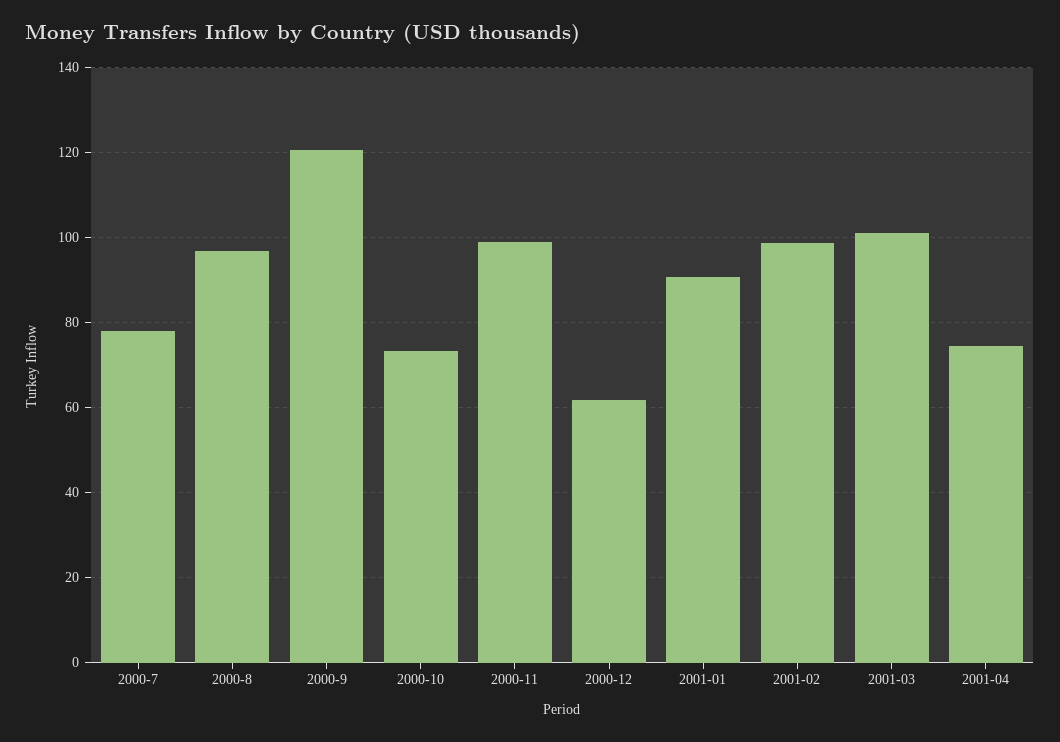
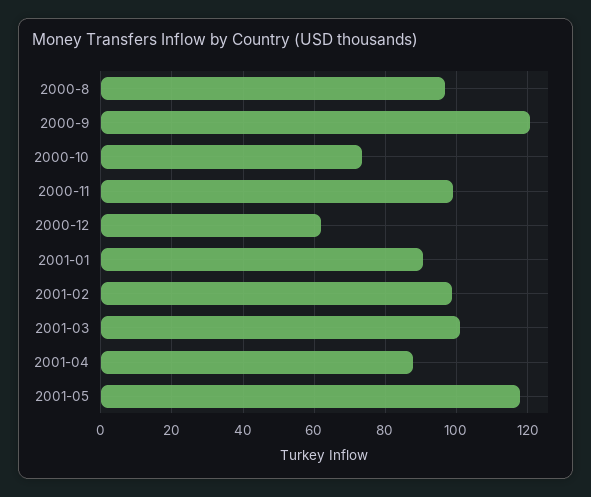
2000-7: 78 -> none
2001-04: 74 -> 88
2001-05: none -> 118

